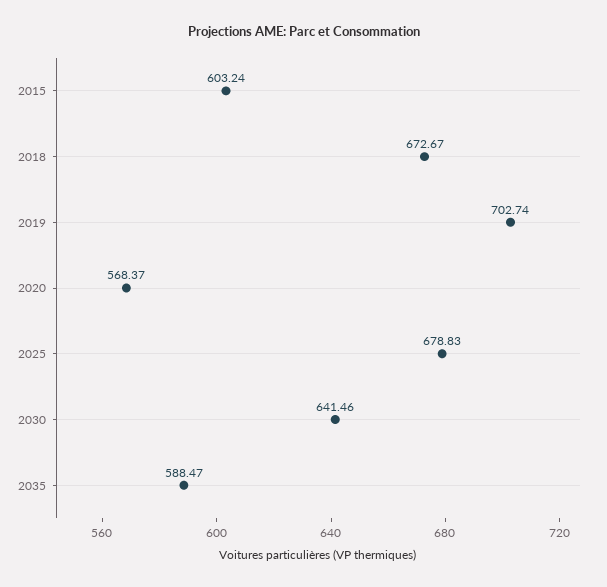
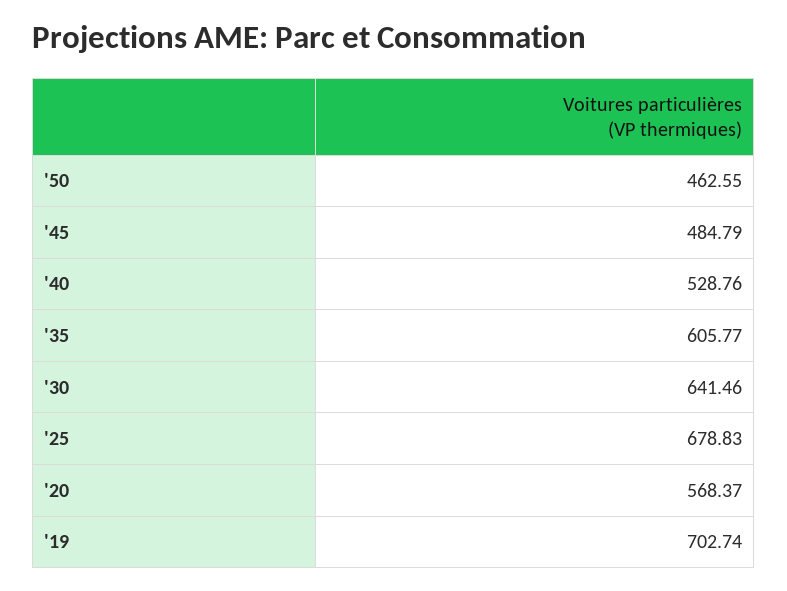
2015: 603.24 -> none
2018: 672.67 -> none
2035: 588.47 -> 605.77
'50: none -> 462.55
'45: none -> 484.79
'40: none -> 528.76

